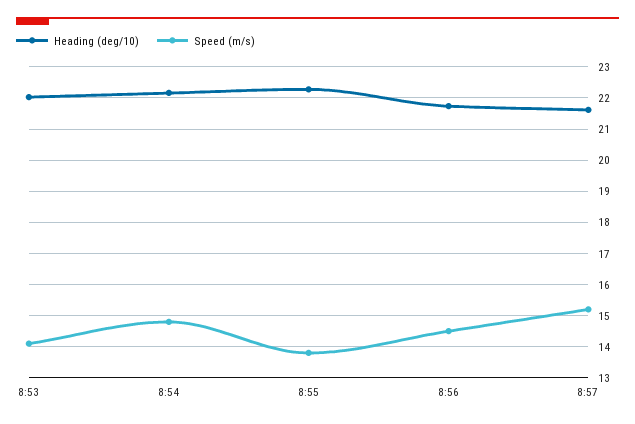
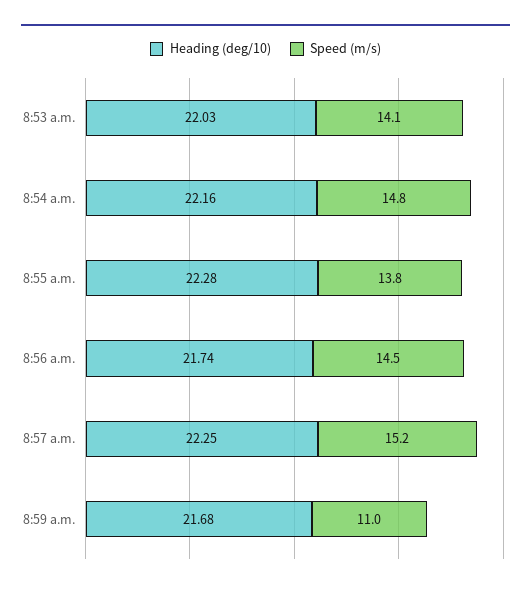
Heading (deg/10), 8:57: 21.6 -> 22.25
Heading (deg/10), 8:59 a.m.: none -> 21.68
Speed (m/s), 8:59 a.m.: none -> 11

